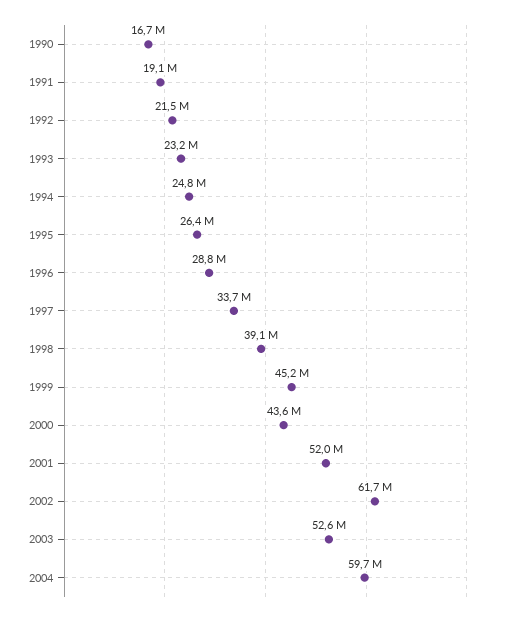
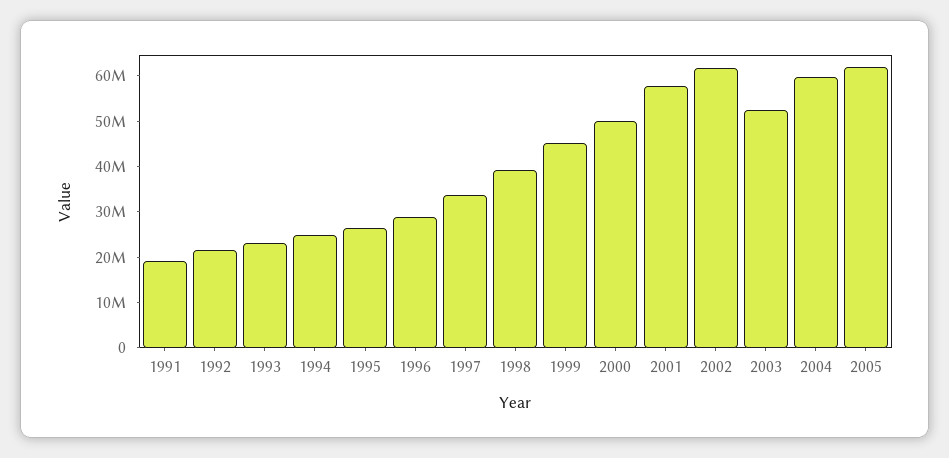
1990: 16700000 -> none
2000: 43600000 -> 50000000
2001: 52000000 -> 58000000
2005: none -> 62000000

